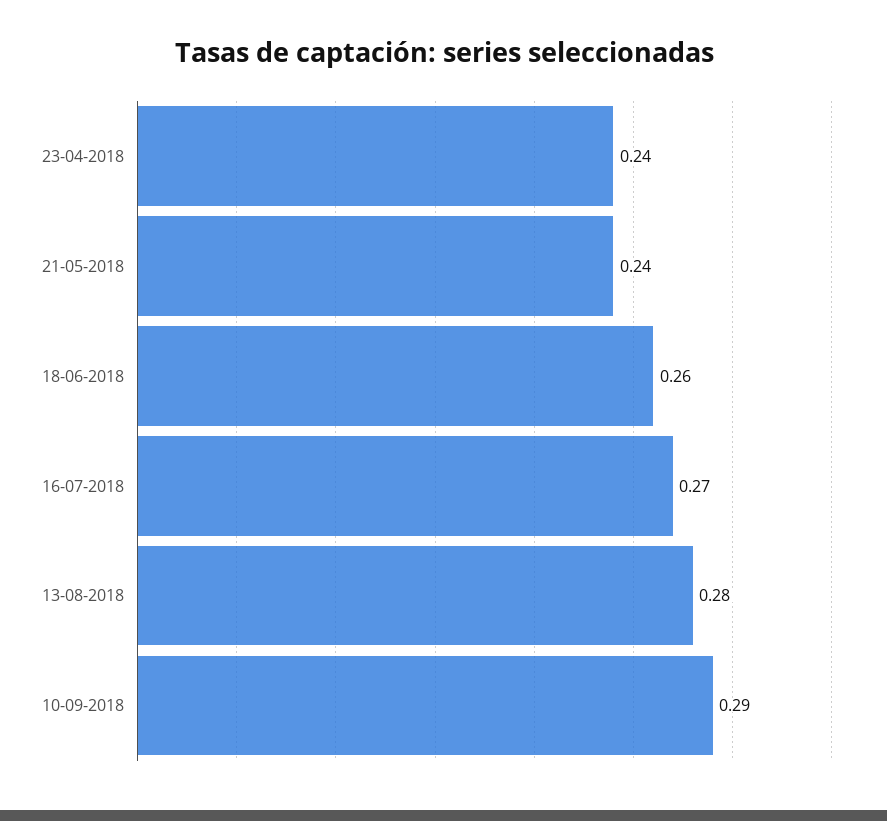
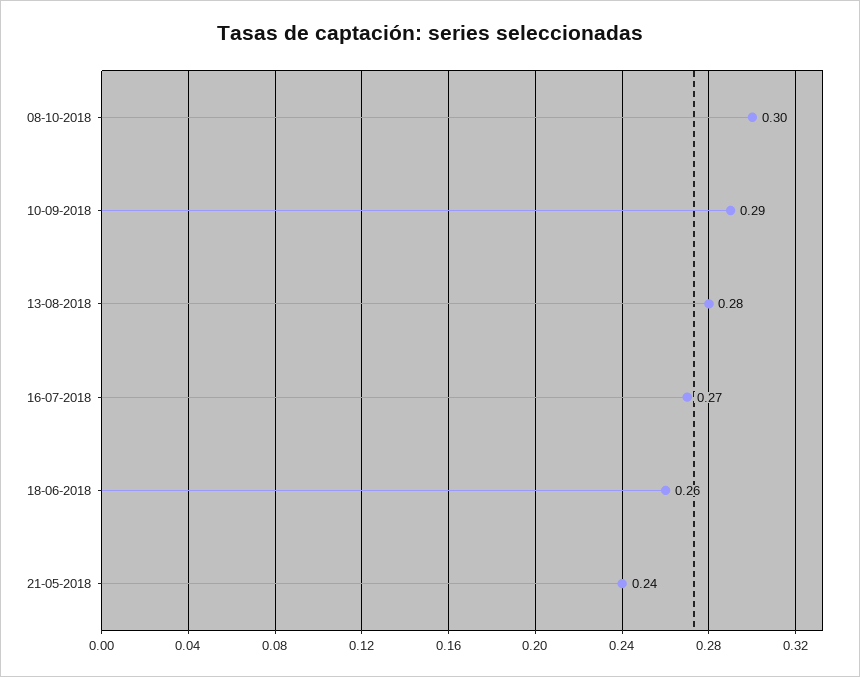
23-04-2018: 0.24 -> none
08-10-2018: none -> 0.3

